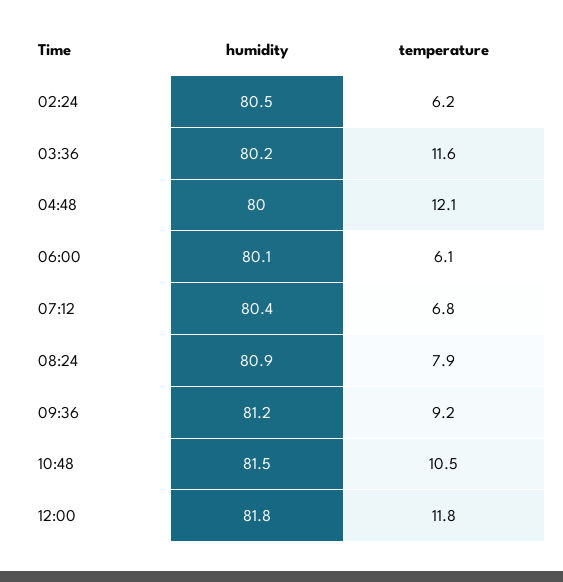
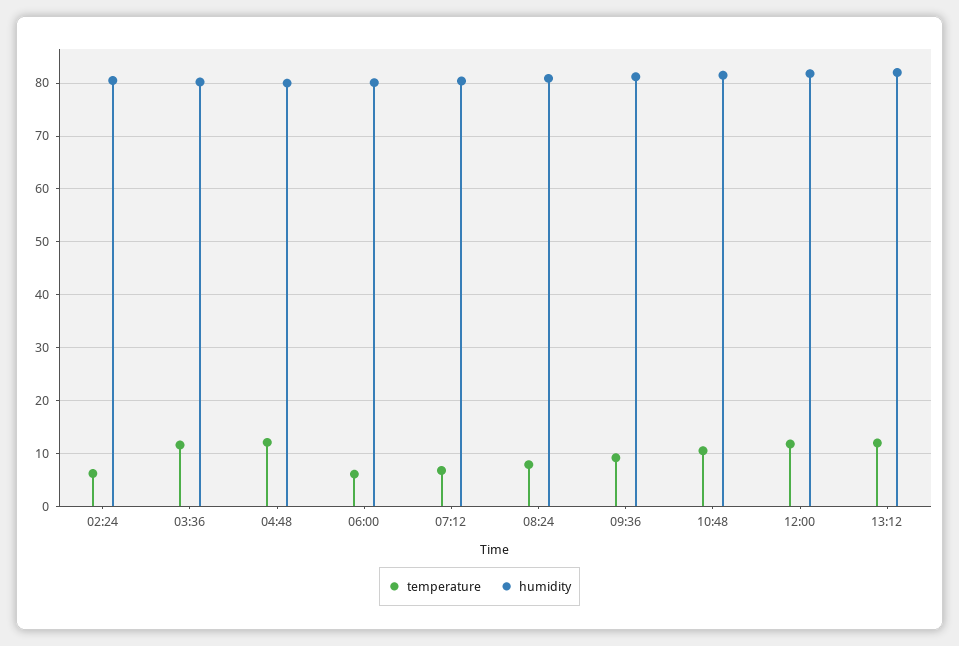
temperature, 13:12: none -> 12
humidity, 13:12: none -> 82

